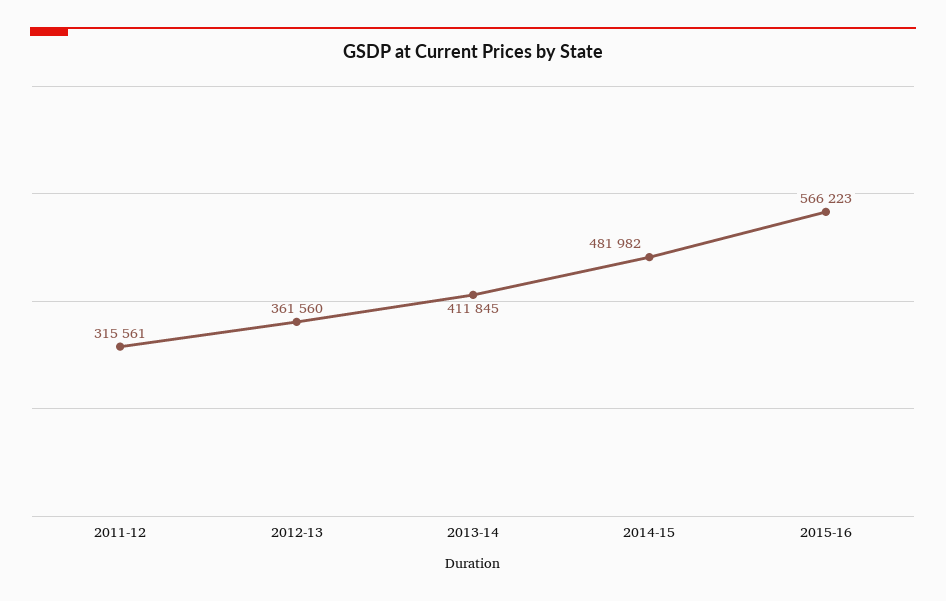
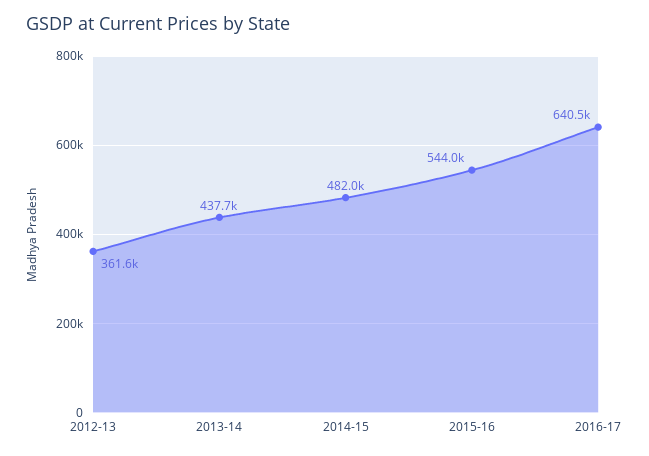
2011-12: 315561 -> none
2013-14: 411845 -> 437700
2015-16: 566223 -> 544000
2016-17: none -> 640500

